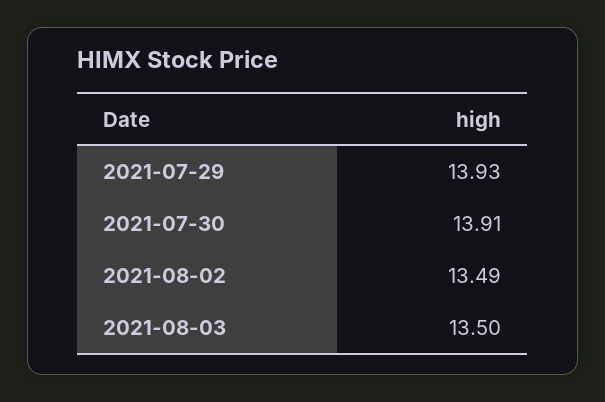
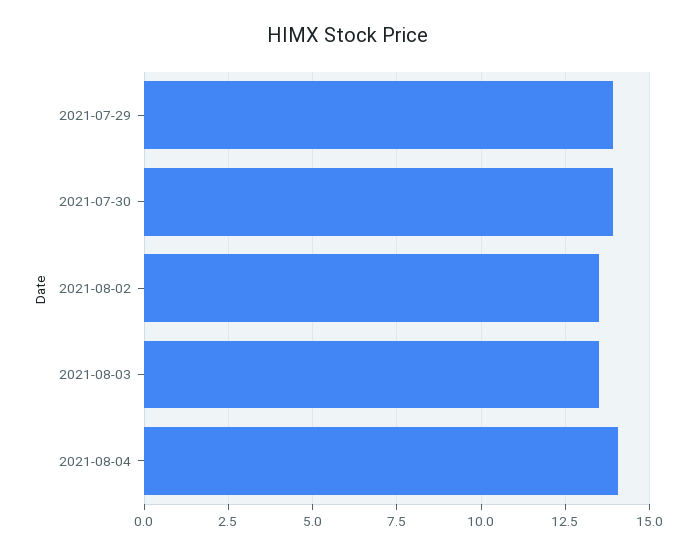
2021-08-04: none -> 14

